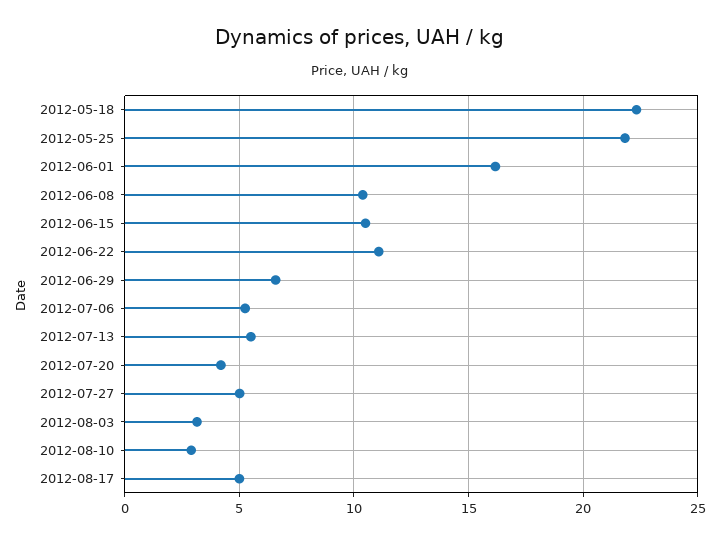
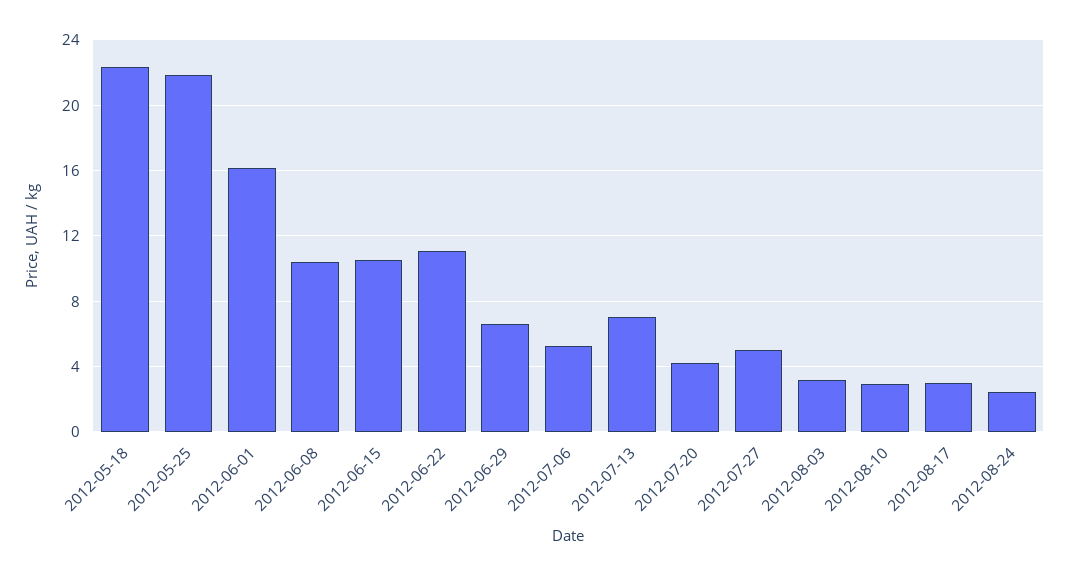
2012-07-13: 5.5 -> 7
2012-08-17: 5 -> 3
2012-08-24: none -> 2.5

